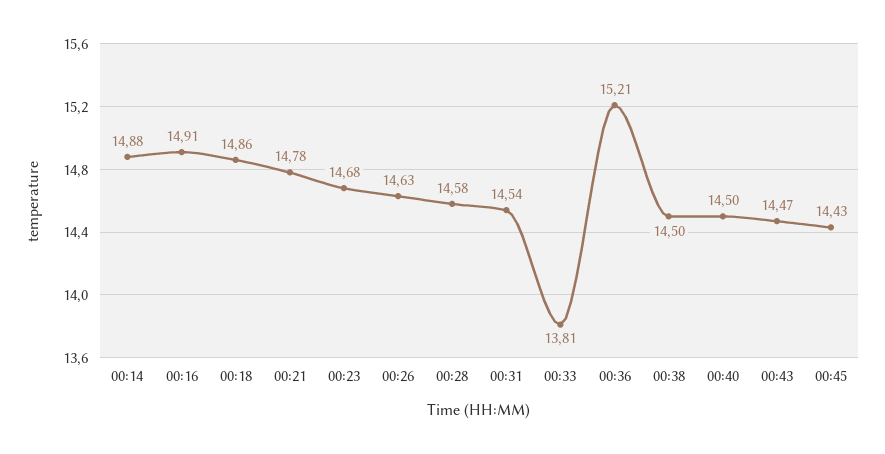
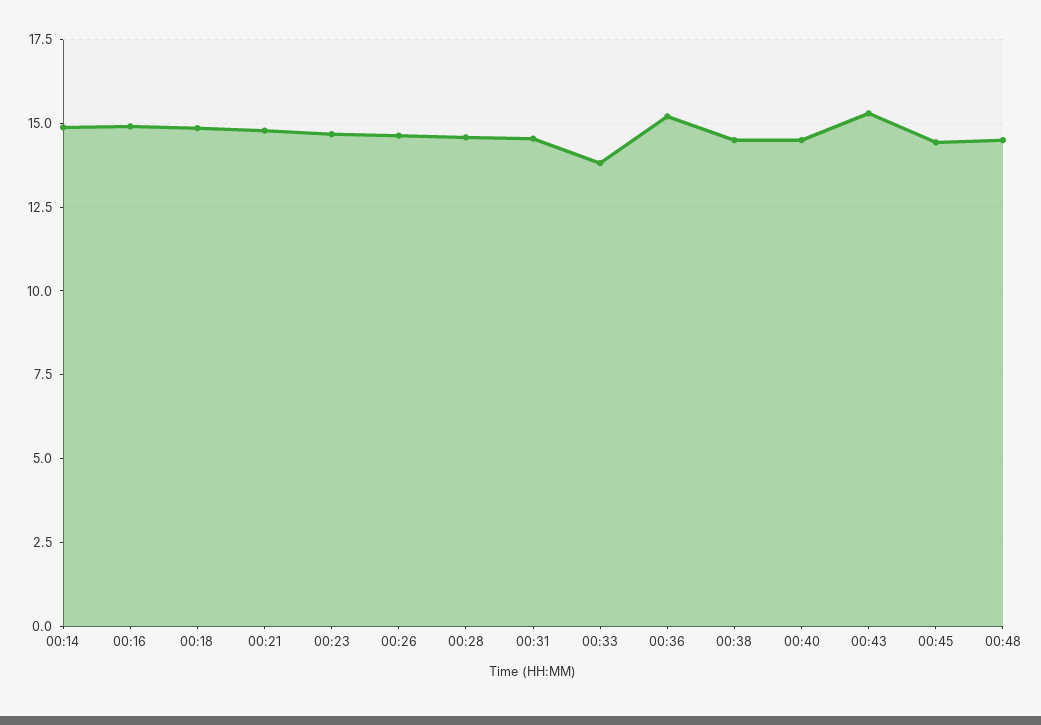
00:43: 14.47 -> 15.25
00:48: none -> 14.5

